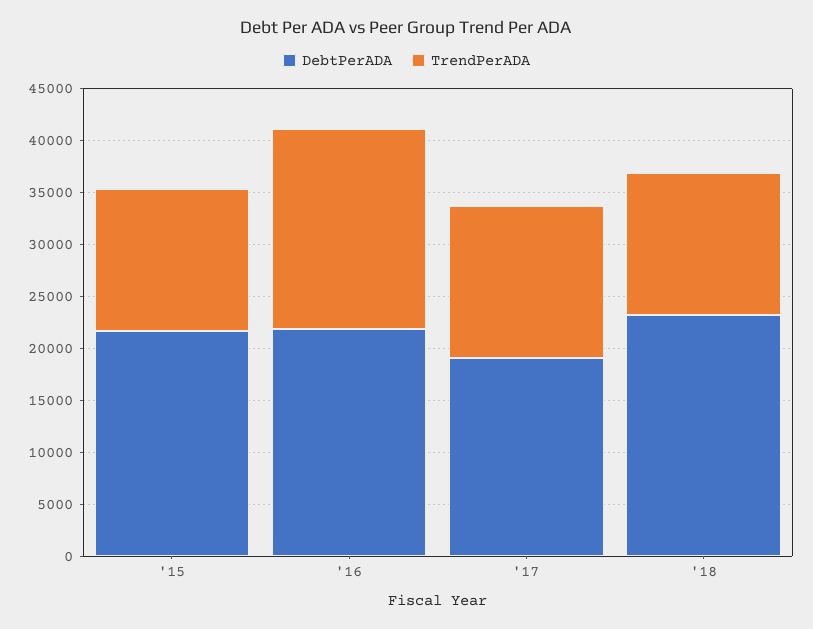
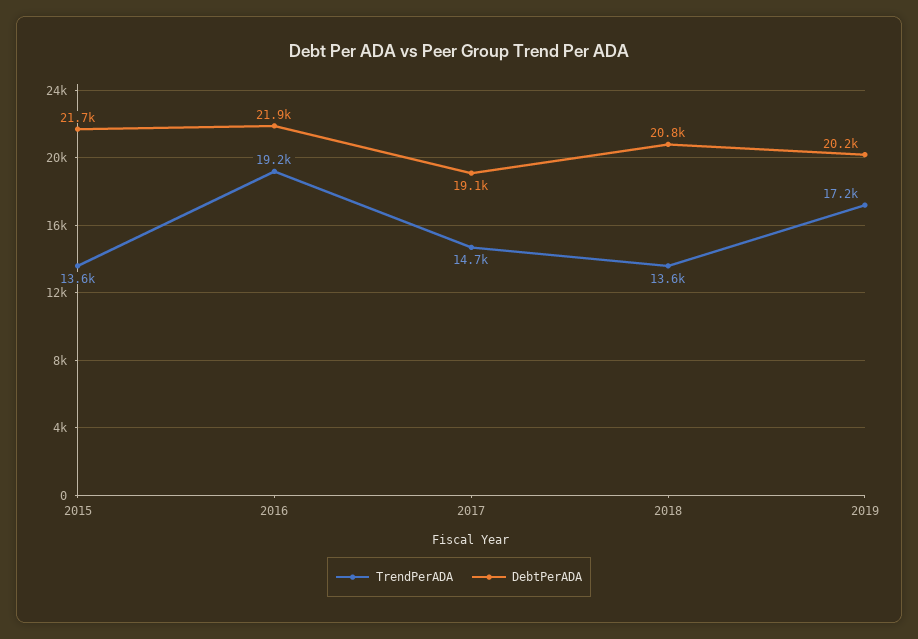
DebtPerADA, '18: 23000 -> 20800
TrendPerADA, 2019: none -> 17200
DebtPerADA, 2019: none -> 20200

